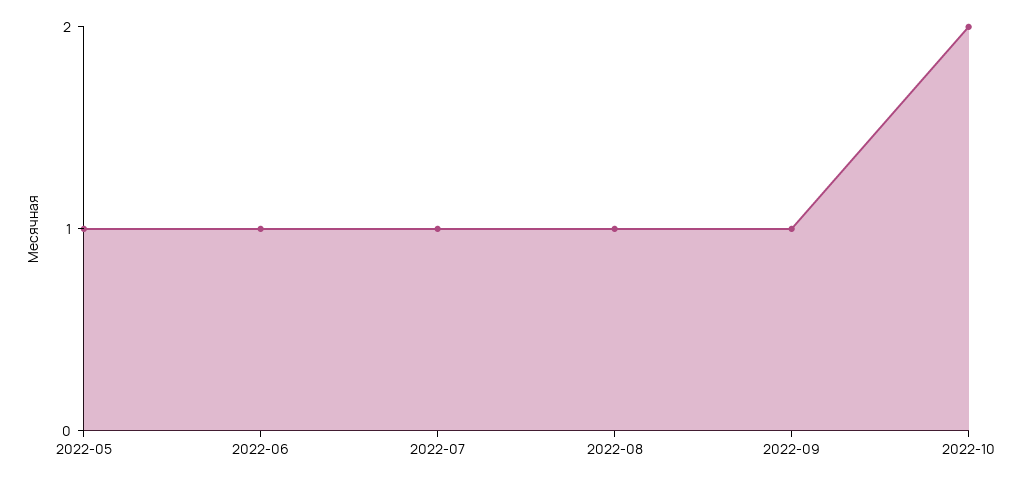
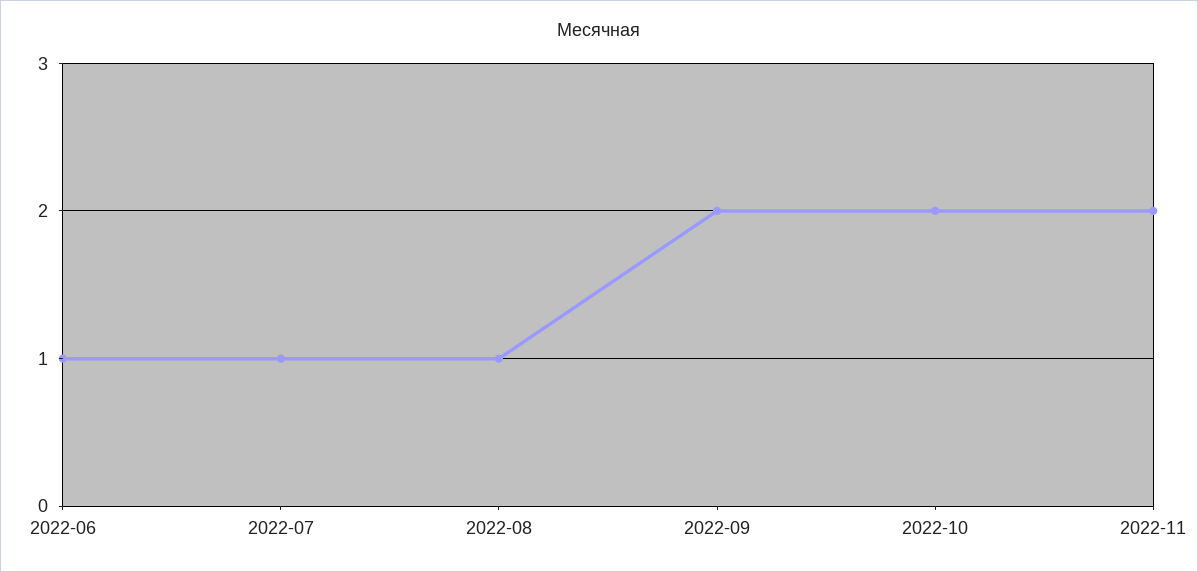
2022-05: 1 -> none
2022-09: 1 -> 2
2022-11: none -> 2

